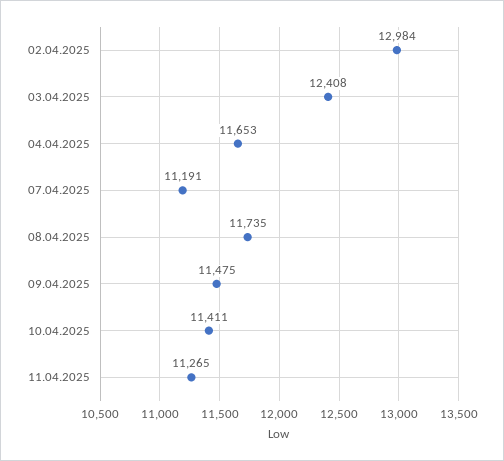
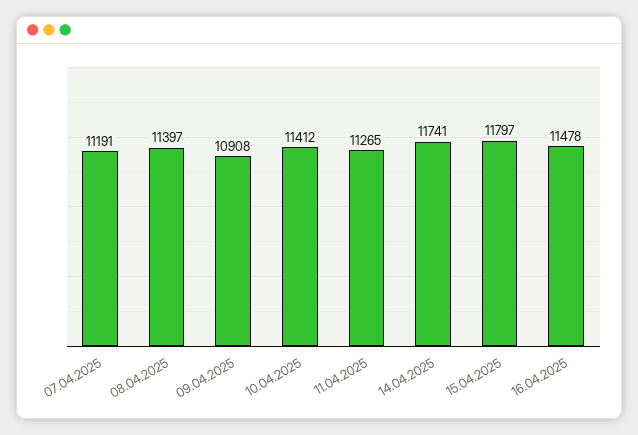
02.04.2025: 12984 -> none
03.04.2025: 12408 -> none
04.04.2025: 11653 -> none
08.04.2025: 11735 -> 11397
09.04.2025: 11475 -> 10908
10.04.2025: 11411 -> 11412
14.04.2025: none -> 11741
15.04.2025: none -> 11797
16.04.2025: none -> 11478

